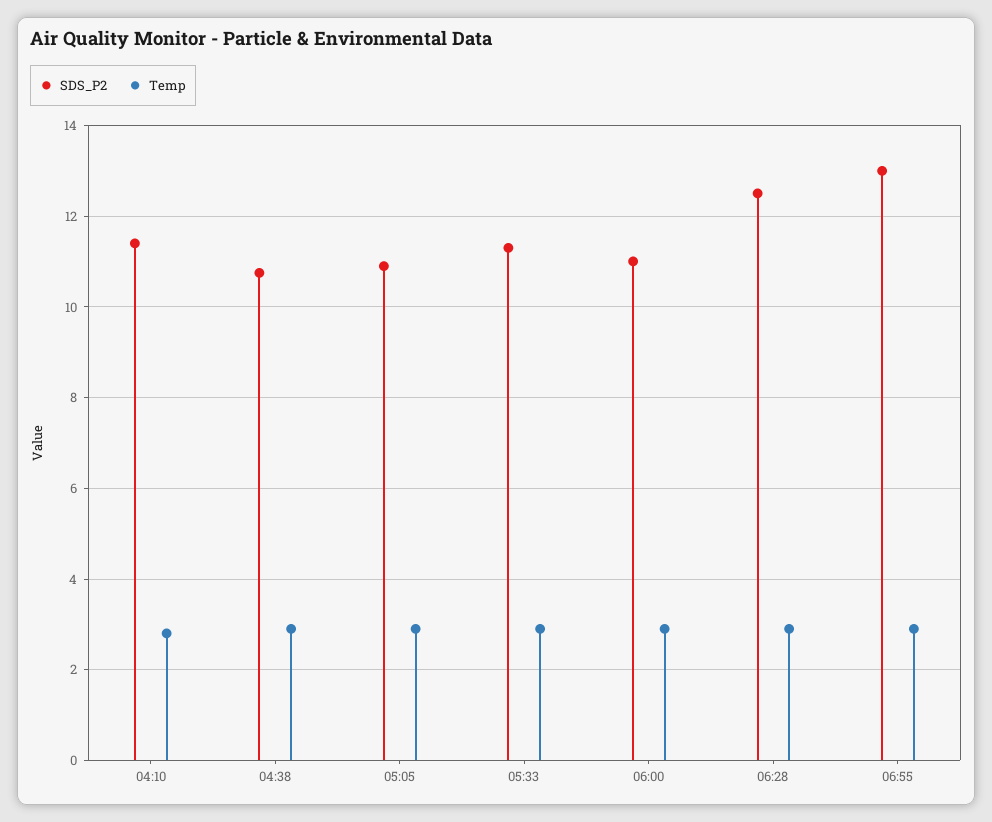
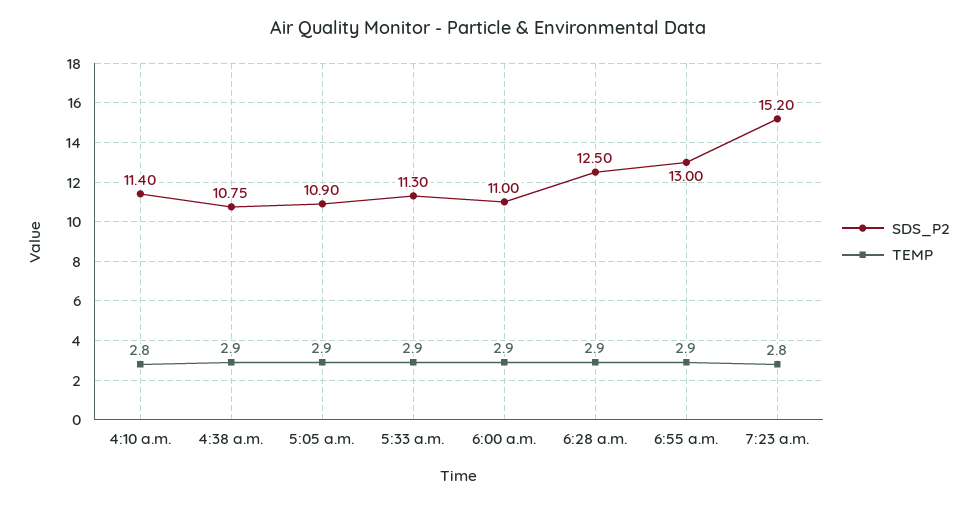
SDS_P2, 7:23 a.m.: none -> 15.2
Temp, 7:23 a.m.: none -> 2.8

